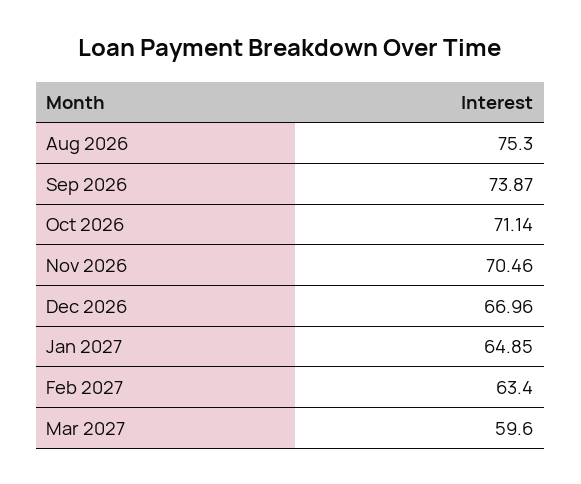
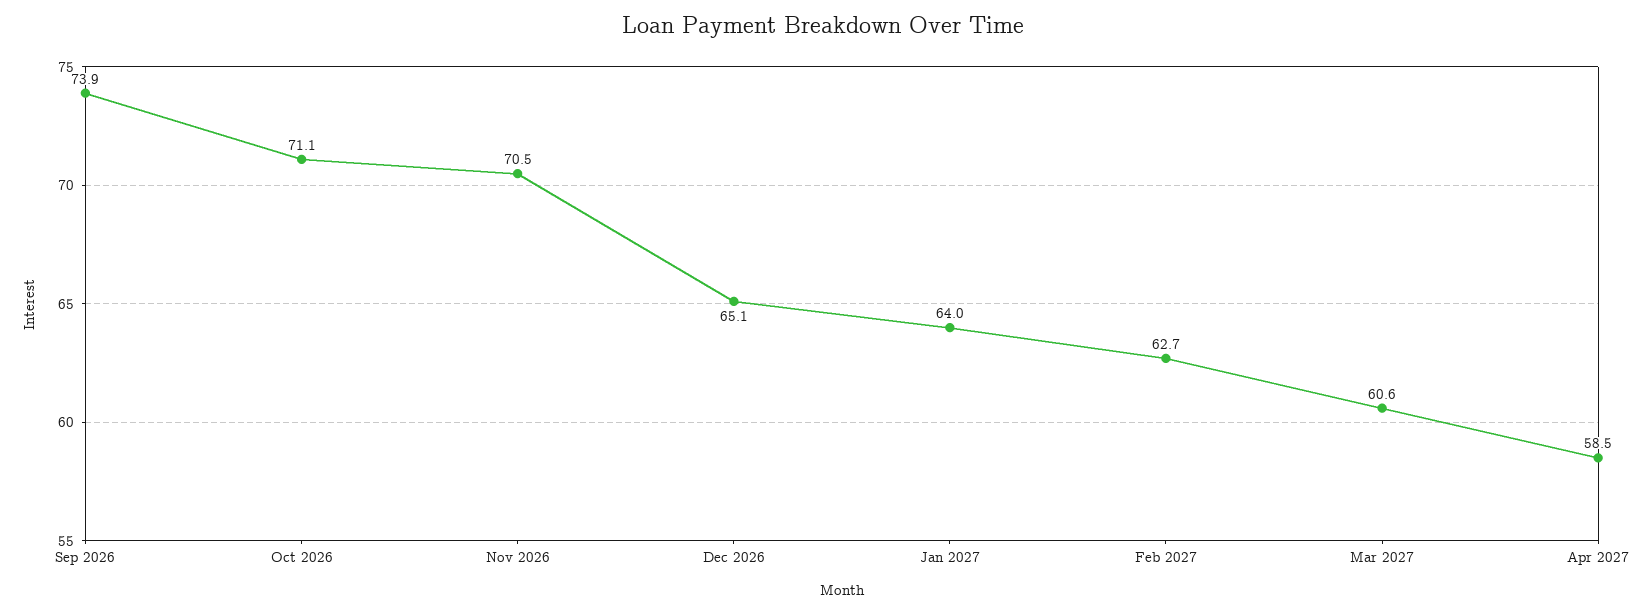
Aug 2026: 75.3 -> none
Dec 2026: 66.96 -> 65.1
Jan 2027: 64.85 -> 64
Feb 2027: 63.4 -> 62.7
Mar 2027: 59.6 -> 60.6
Apr 2027: none -> 58.5

